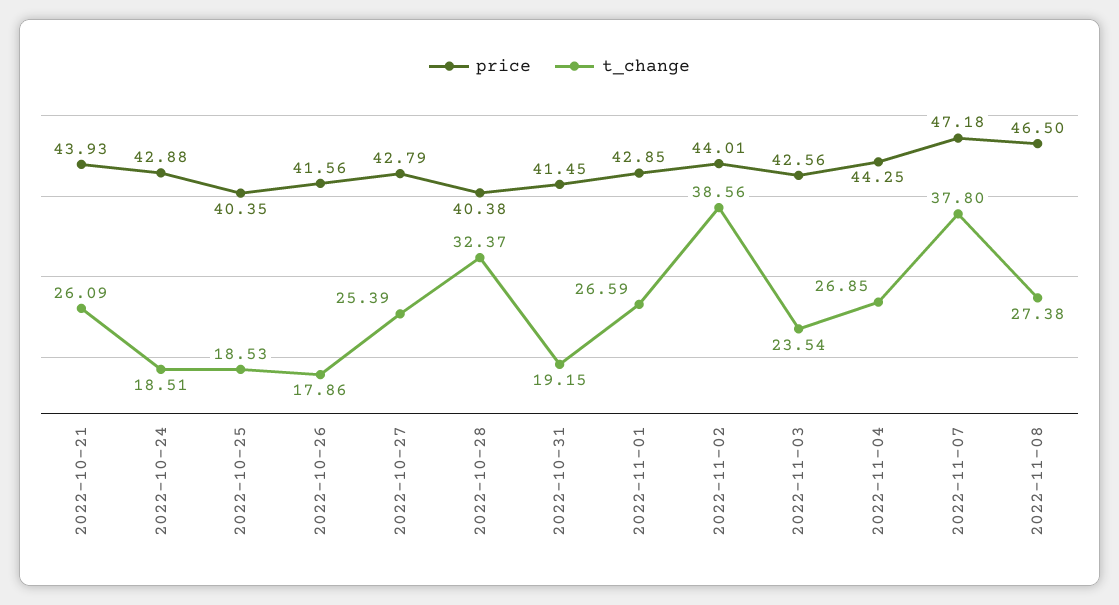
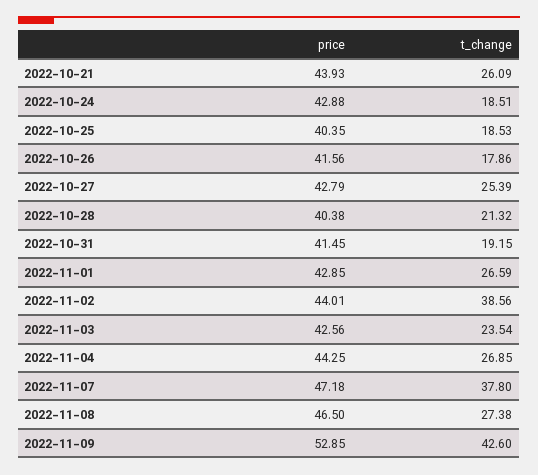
t_change, 2022-10-28: 32.37 -> 21.32
price, 2022-11-09: none -> 52.85
t_change, 2022-11-09: none -> 42.6

